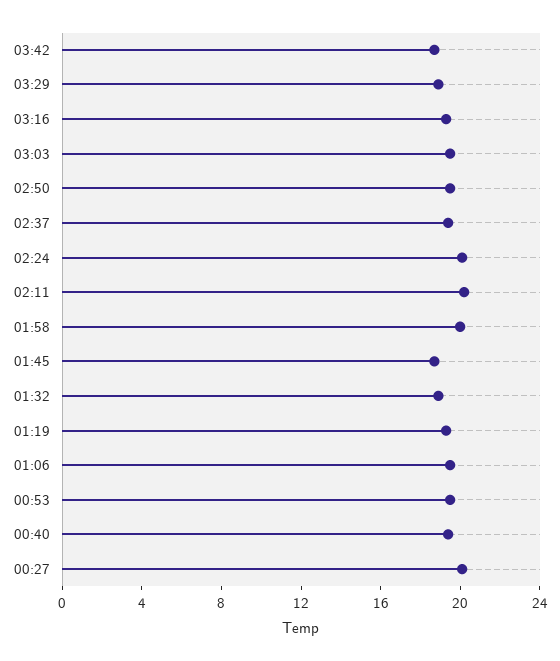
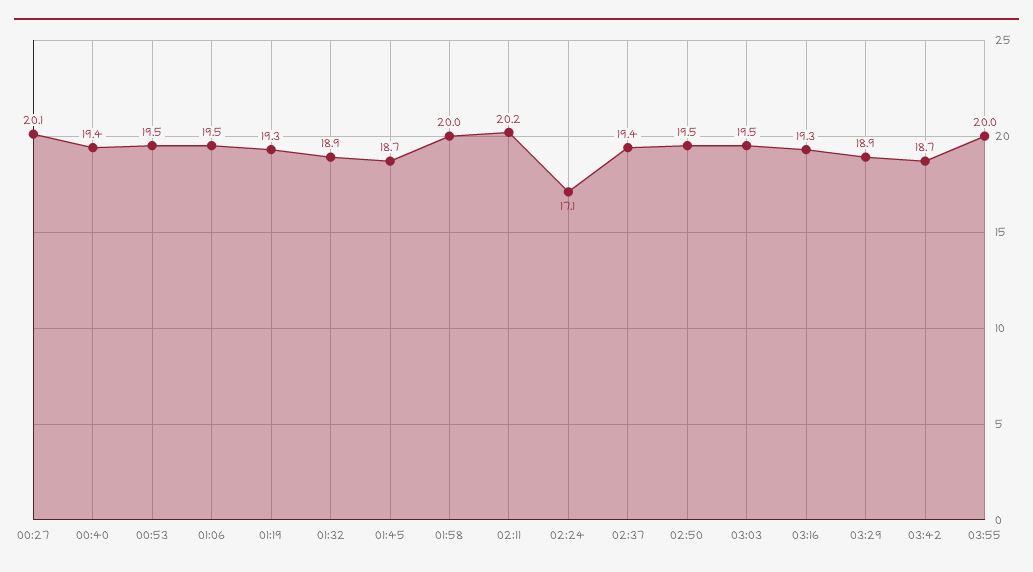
02:24: 20 -> 17.1
03:55: none -> 20

